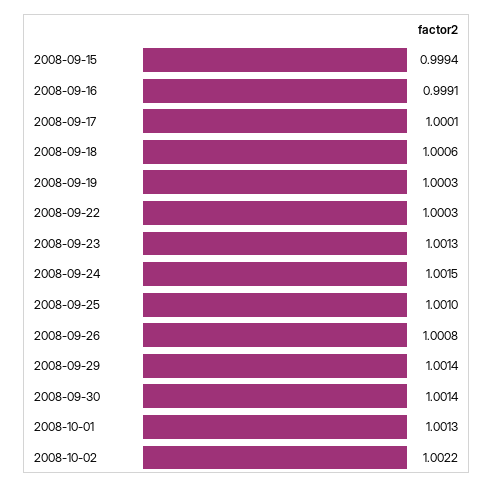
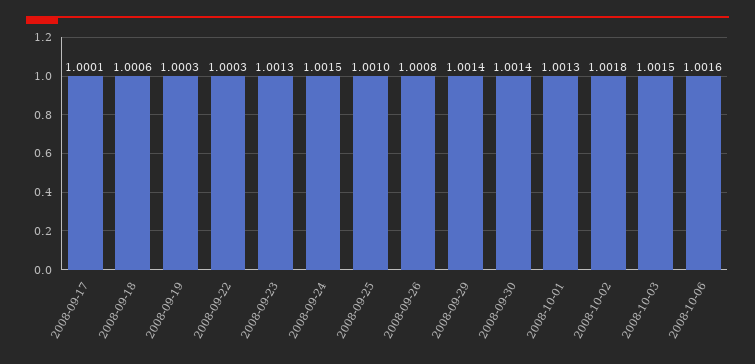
2008-09-15: 0.9994 -> none
2008-09-16: 0.9991 -> none
2008-10-02: 1.0022 -> 1.0018
2008-10-03: none -> 1.0015
2008-10-06: none -> 1.0016

